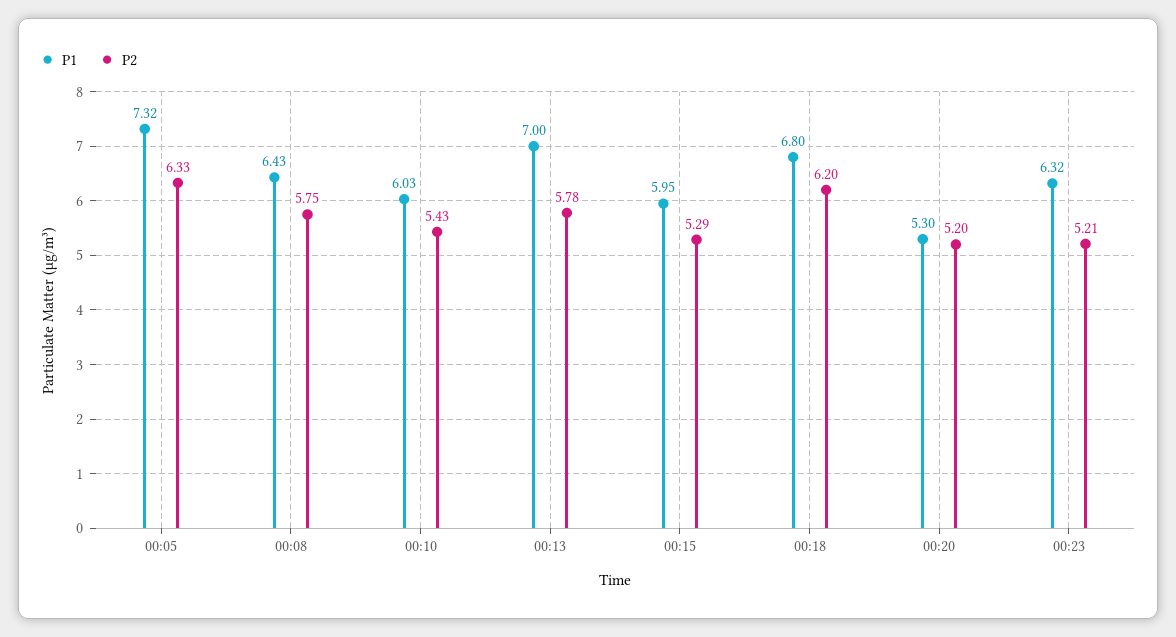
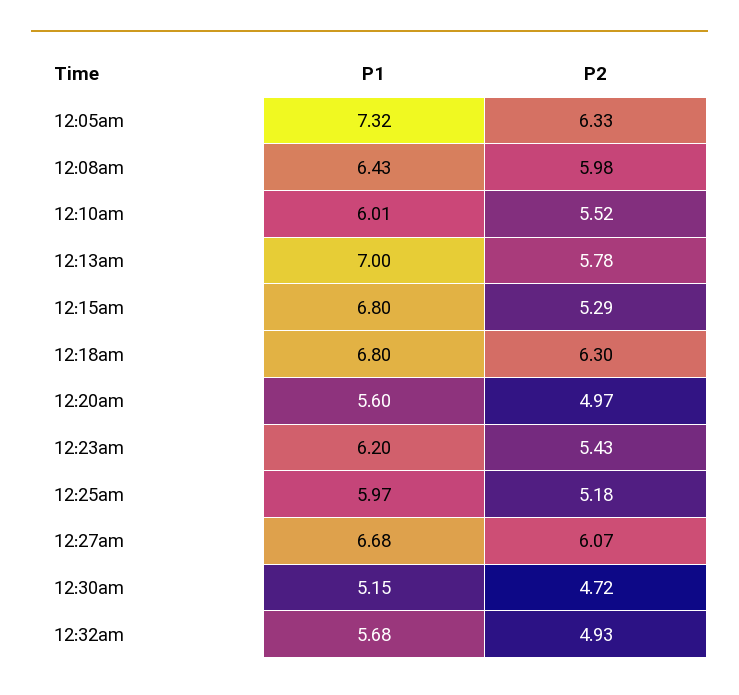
P2, 00:08: 5.75 -> 5.98
P1, 00:10: 6.03 -> 6.01
P2, 00:10: 5.43 -> 5.52
P1, 00:15: 5.95 -> 6.8
P2, 00:18: 6.2 -> 6.3
P1, 00:20: 5.3 -> 5.6
P2, 00:20: 5.2 -> 4.97
P1, 00:23: 6.32 -> 6.2
P2, 00:23: 5.21 -> 5.43
P1, 12:25am: none -> 5.97
P2, 12:25am: none -> 5.18
P1, 12:27am: none -> 6.68
P2, 12:27am: none -> 6.07
P1, 12:30am: none -> 5.15
P2, 12:30am: none -> 4.72
P1, 12:32am: none -> 5.68
P2, 12:32am: none -> 4.93

